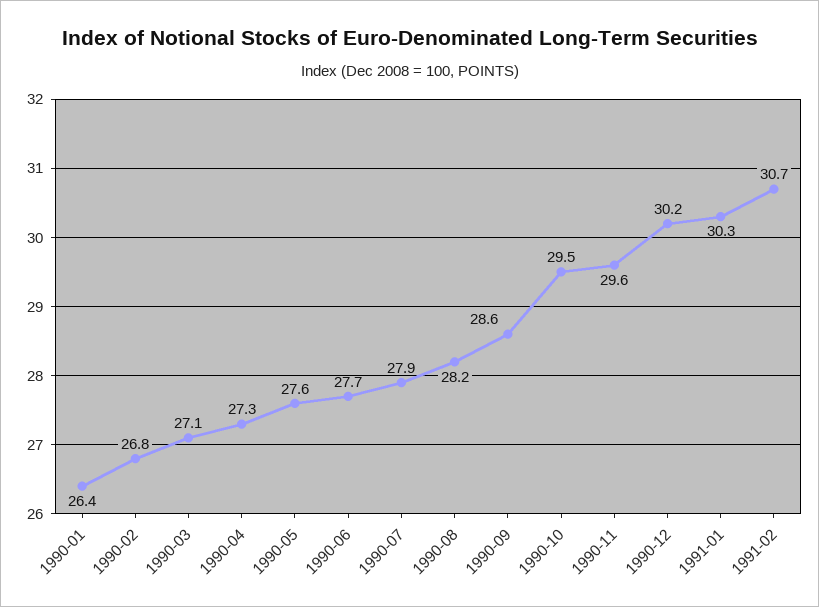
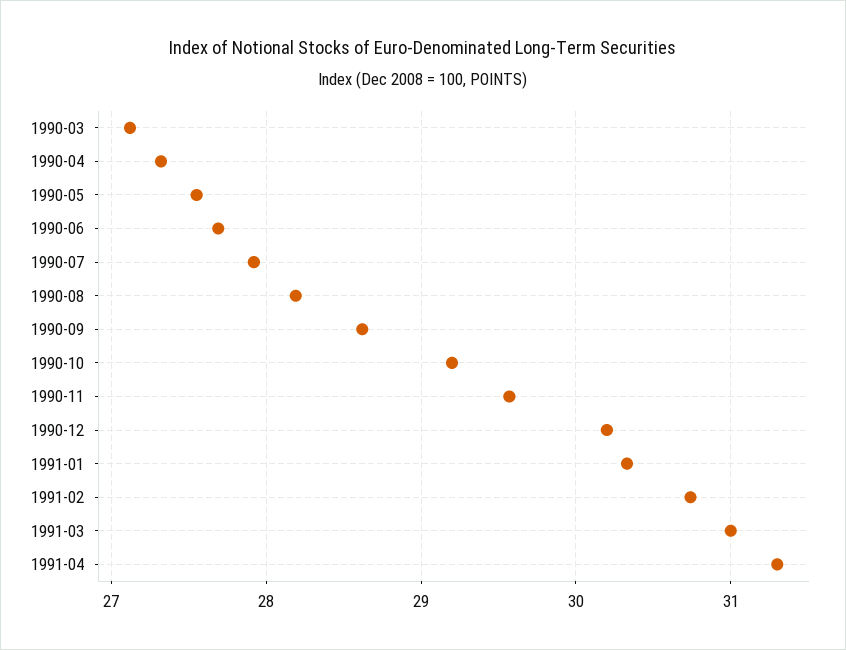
1990-01: 26.4 -> none
1990-02: 26.8 -> none
1990-10: 29.5 -> 29.2
1991-03: none -> 31
1991-04: none -> 31.3

